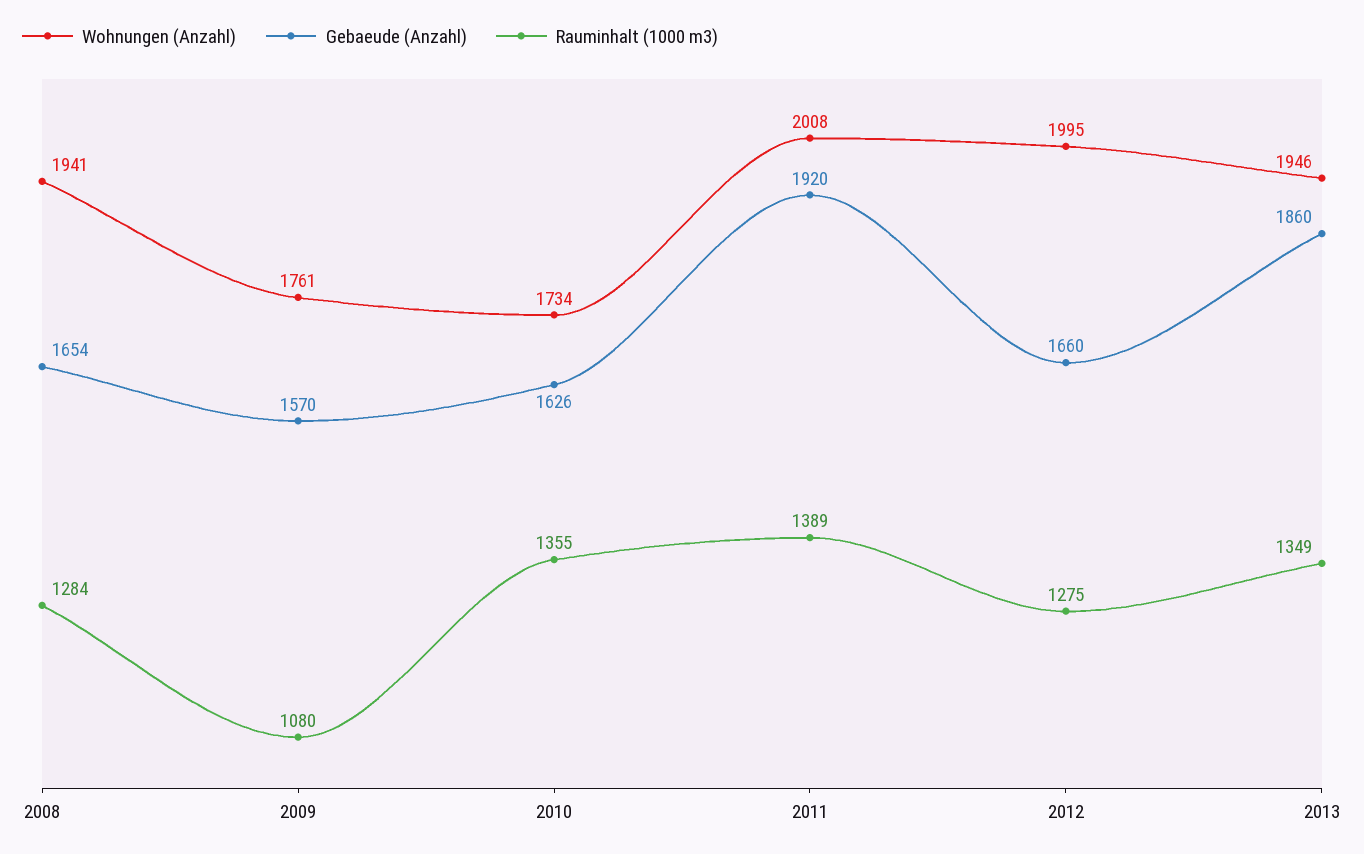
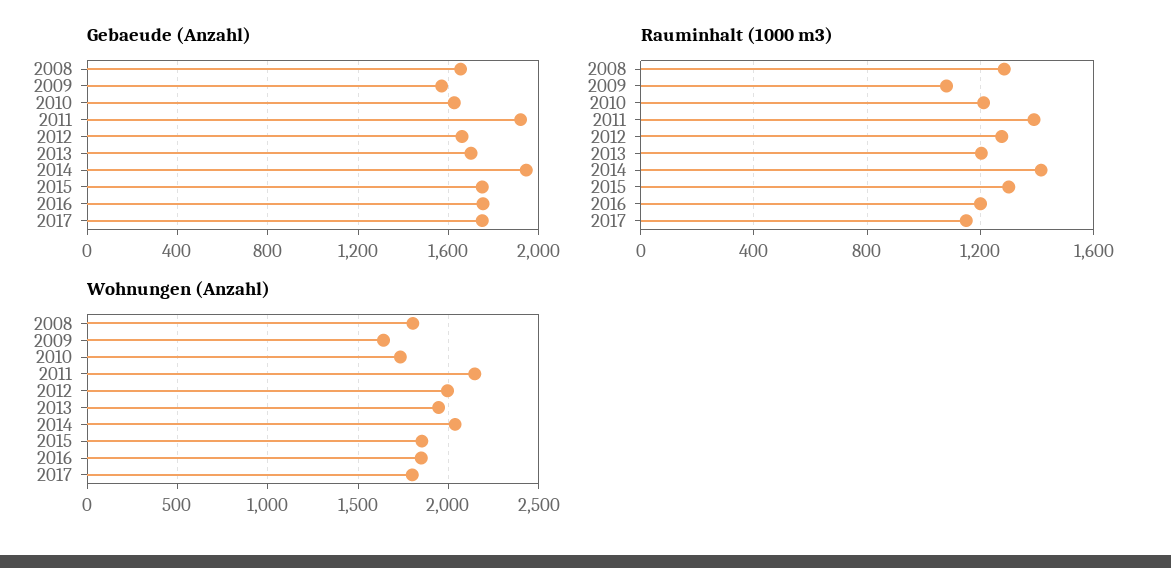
Wohnungen (Anzahl), 2008: 1941 -> 1800
Wohnungen (Anzahl), 2009: 1761 -> 1650
Rauminhalt (1000 m3), 2010: 1355 -> 1200
Wohnungen (Anzahl), 2011: 2008 -> 2150
Gebaeude (Anzahl), 2013: 1860 -> 1700
Rauminhalt (1000 m3), 2013: 1349 -> 1200
Gebaeude (Anzahl), 2014: none -> 1950
Gebaeude (Anzahl), 2015: none -> 1750
Gebaeude (Anzahl), 2016: none -> 1750
Gebaeude (Anzahl), 2017: none -> 1750
Rauminhalt (1000 m3), 2014: none -> 1400
Rauminhalt (1000 m3), 2015: none -> 1300
Rauminhalt (1000 m3), 2016: none -> 1200
Rauminhalt (1000 m3), 2017: none -> 1150
Wohnungen (Anzahl), 2014: none -> 2050
Wohnungen (Anzahl), 2015: none -> 1850
Wohnungen (Anzahl), 2016: none -> 1850
Wohnungen (Anzahl), 2017: none -> 1800

